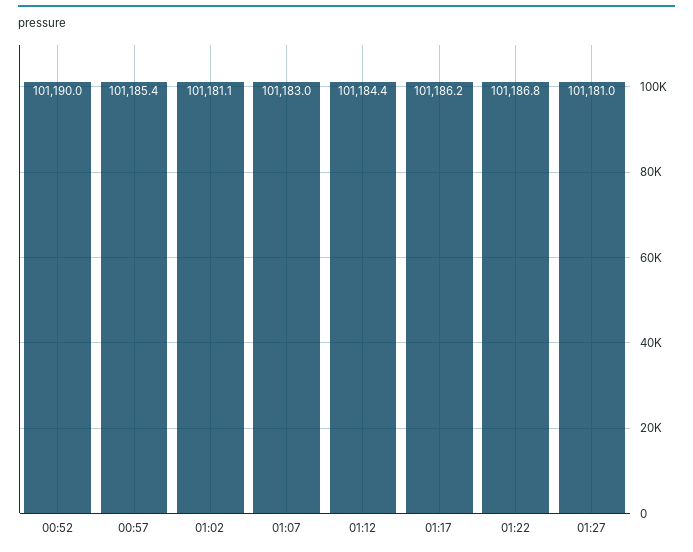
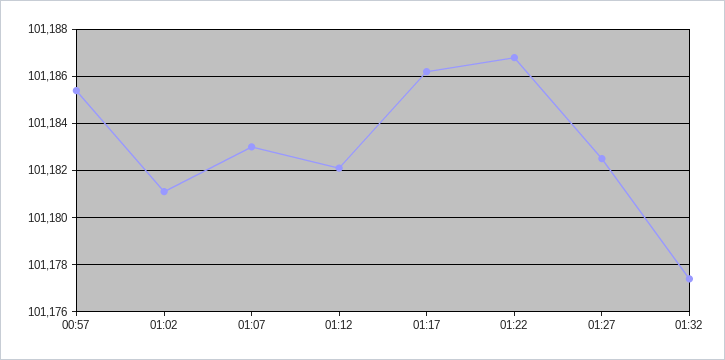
00:52: 101190 -> none
01:12: 101184.4 -> 101182
01:27: 101181 -> 101182.5
01:32: none -> 101177.5

